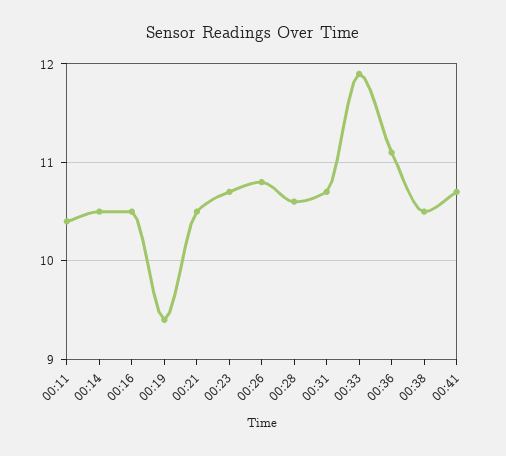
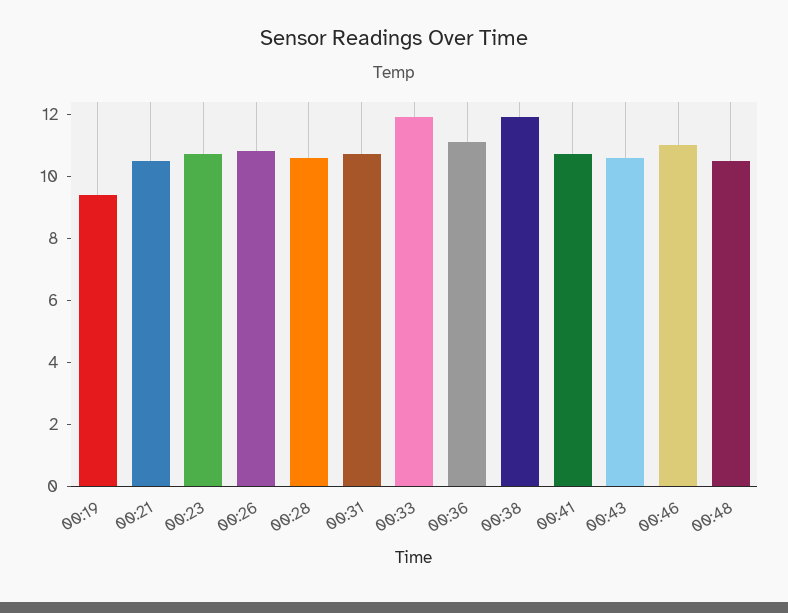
00:11: 10.4 -> none
00:14: 10.5 -> none
00:16: 10.5 -> none
00:38: 10.5 -> 12
00:43: none -> 10.5
00:46: none -> 11
00:48: none -> 10.5

